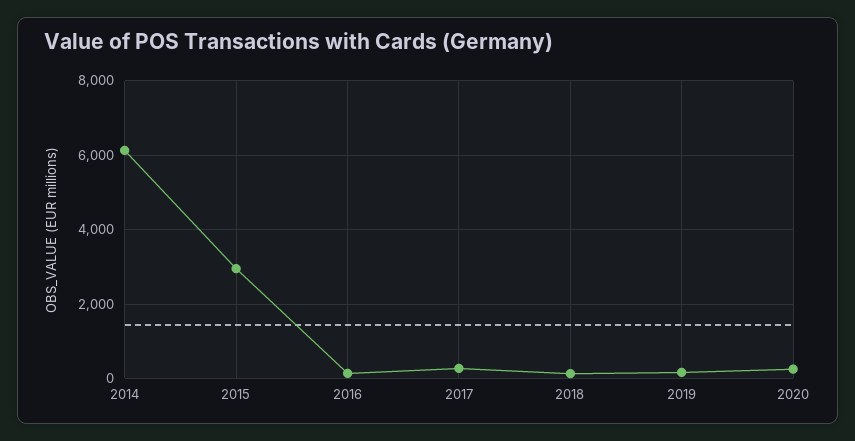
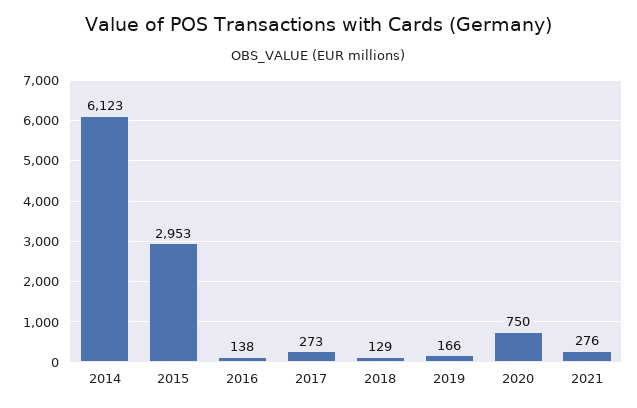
2020: 200 -> 750
2021: none -> 276

